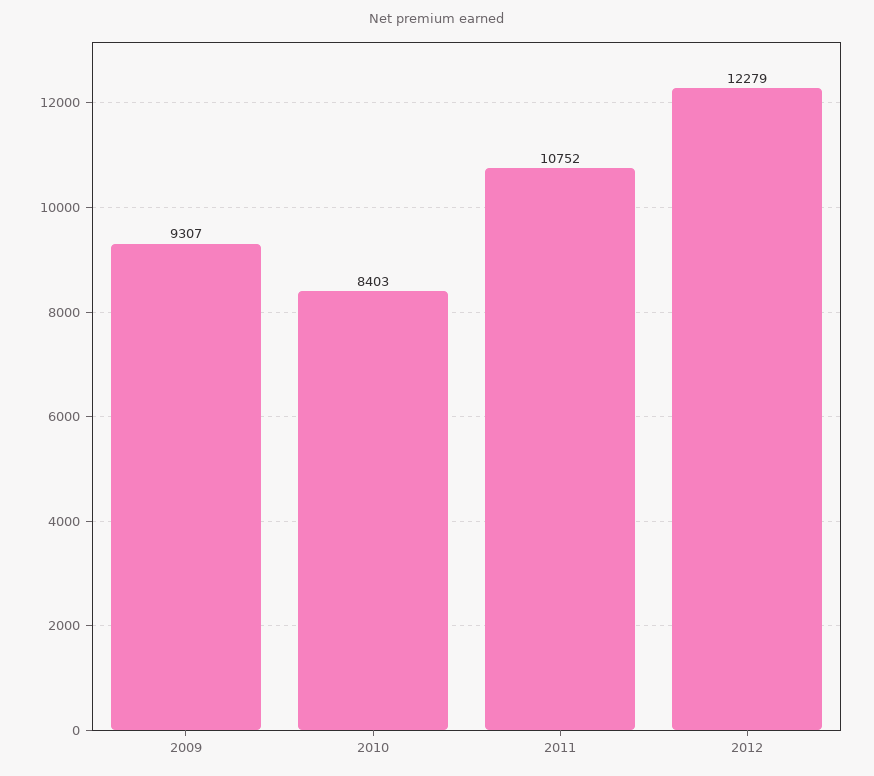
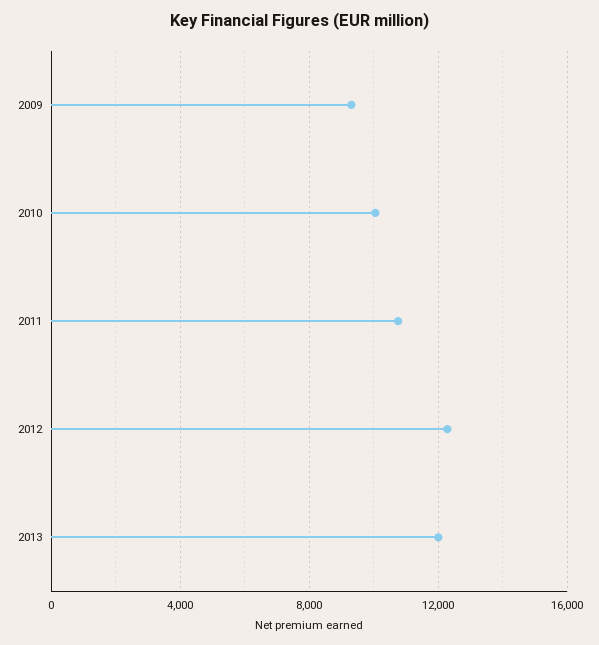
2010: 8403 -> 10000
2013: none -> 12000

